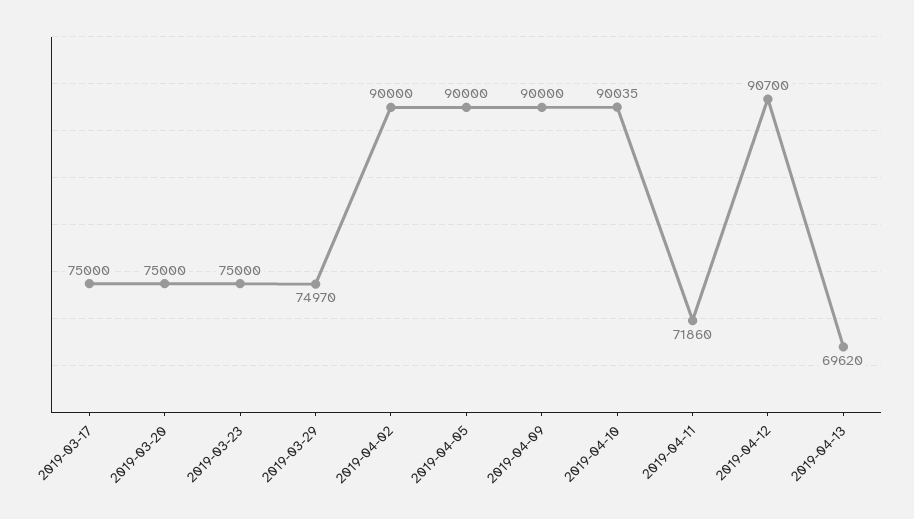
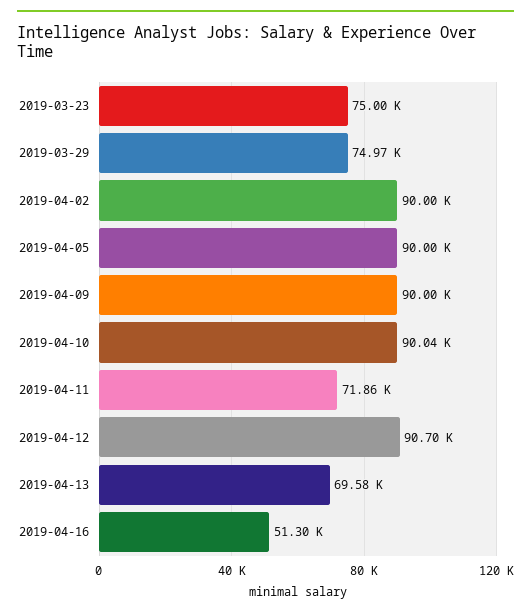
2019-03-17: 75000 -> none
2019-03-20: 75000 -> none
2019-04-13: 69620 -> 69580
2019-04-16: none -> 51300

